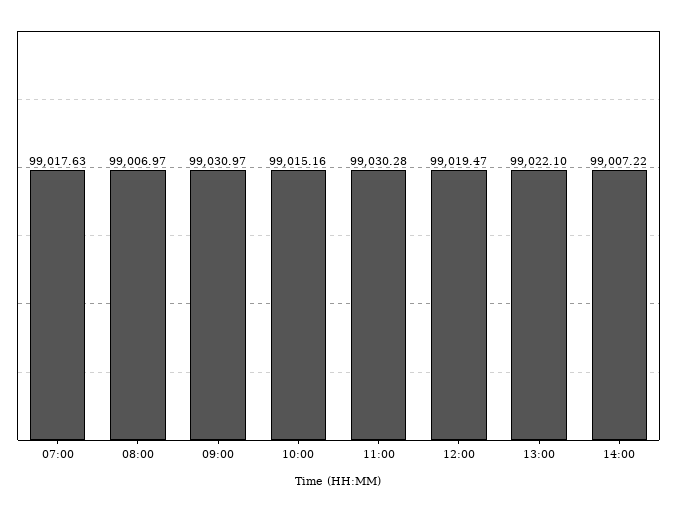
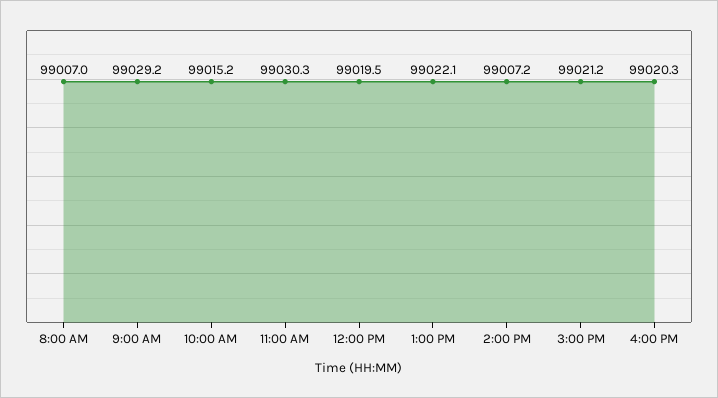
07:00: 99017.63 -> none
09:00: 99030.97 -> 99029.2
3:00 PM: none -> 99021.2
4:00 PM: none -> 99020.3

